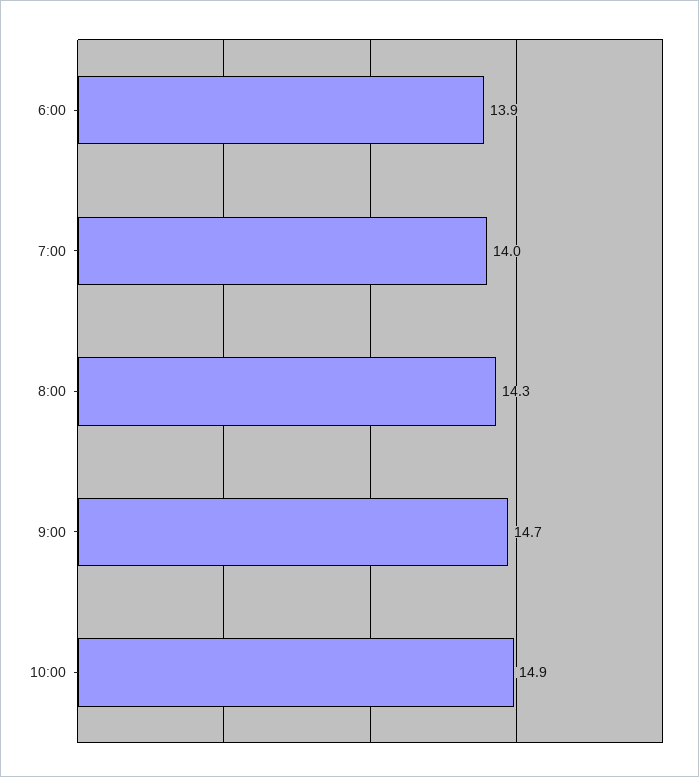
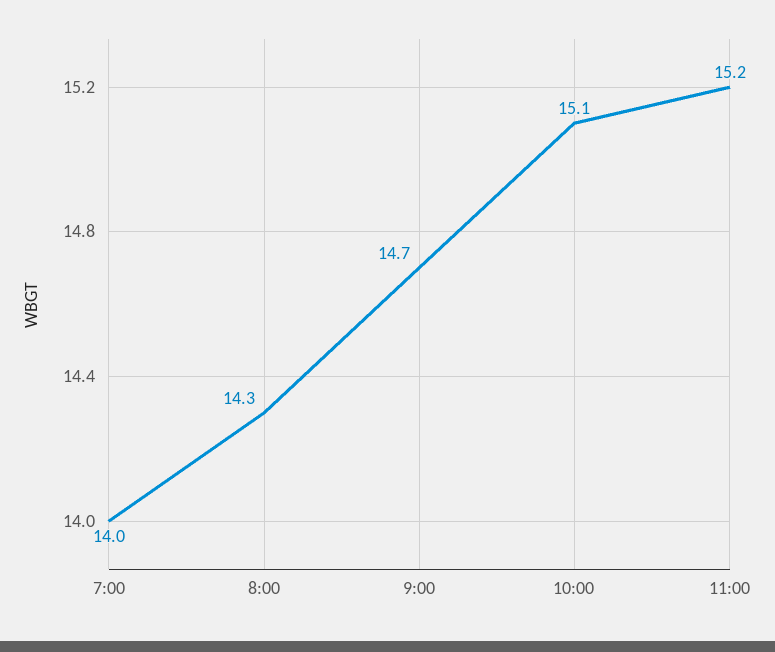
6:00: 13.9 -> none
10:00: 14.9 -> 15.1
11:00: none -> 15.2

